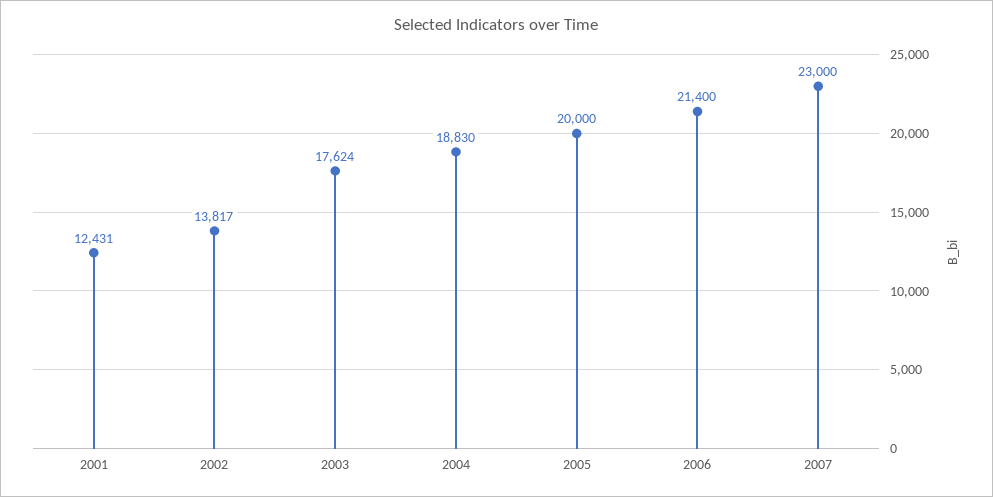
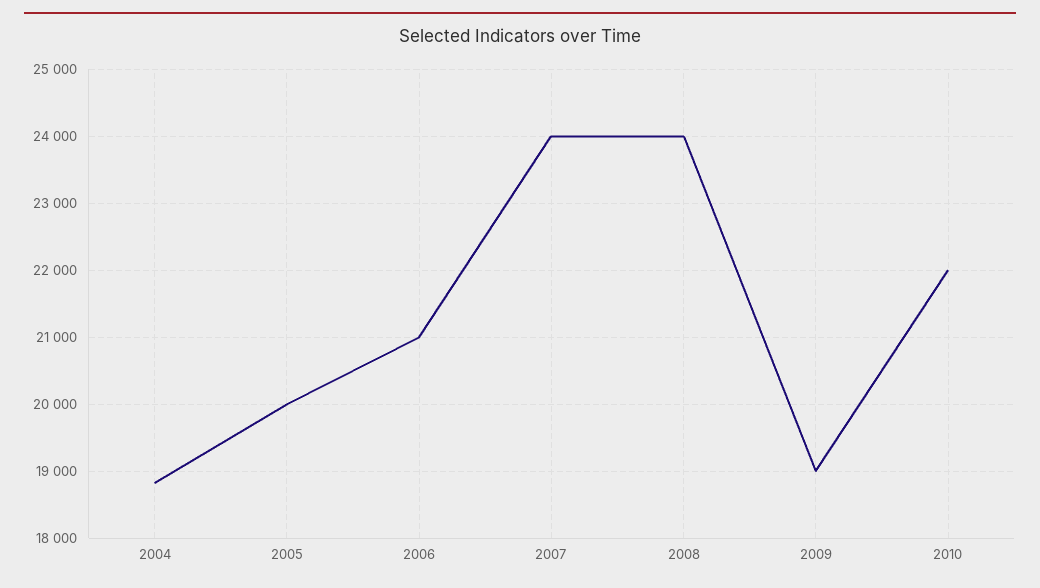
2001: 12431 -> none
2002: 13817 -> none
2003: 17624 -> none
2006: 21400 -> 21000
2007: 23000 -> 24000
2008: none -> 24000
2009: none -> 19000
2010: none -> 22000

